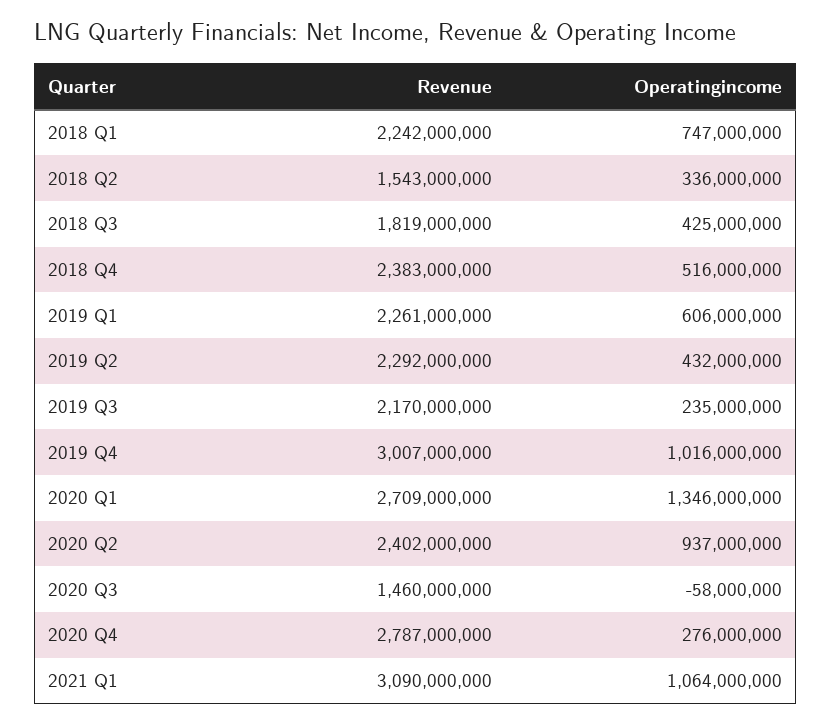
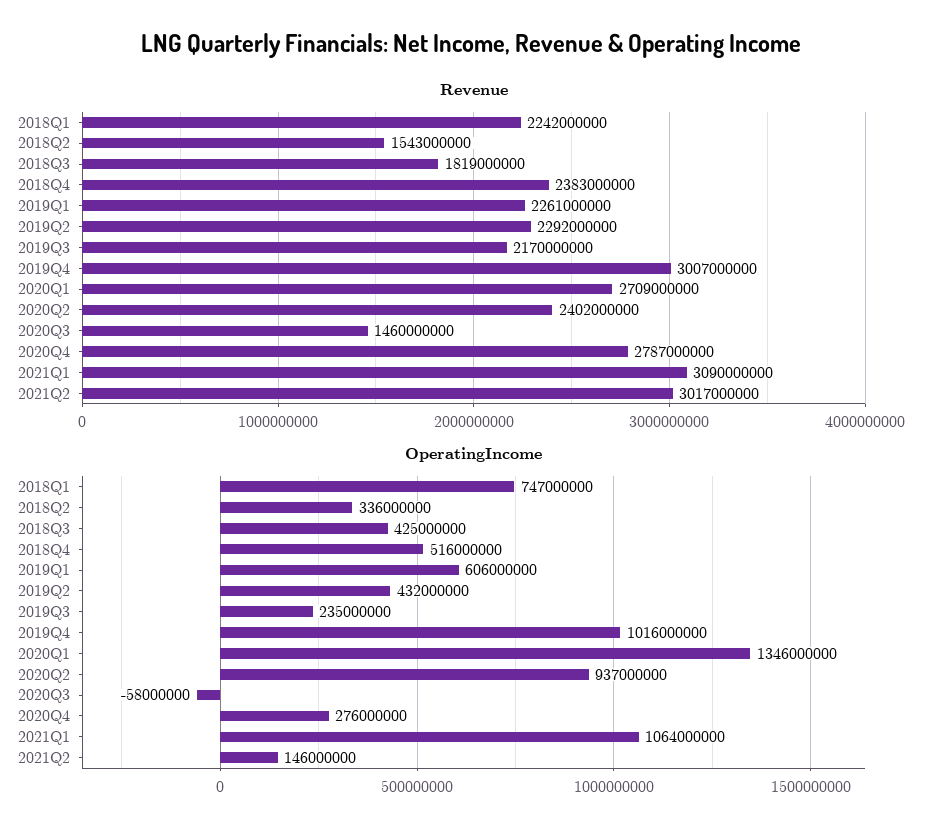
Revenue, 2021Q2: none -> 3017000000
Operatingincome, 2021Q2: none -> 146000000

